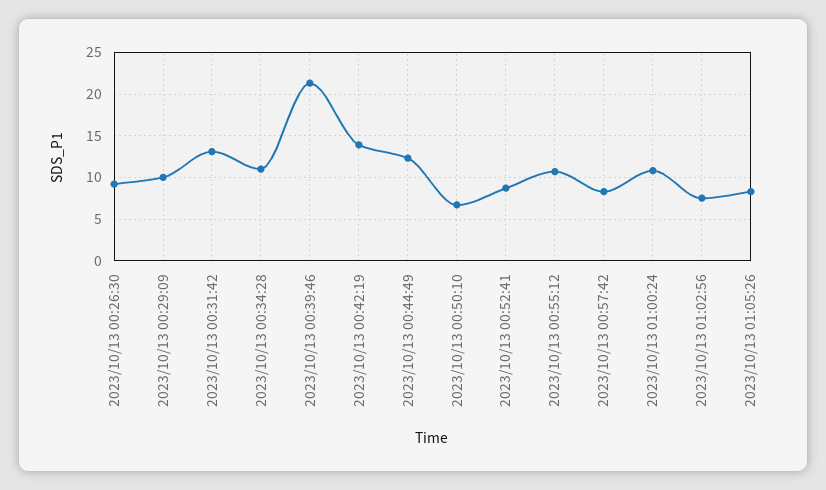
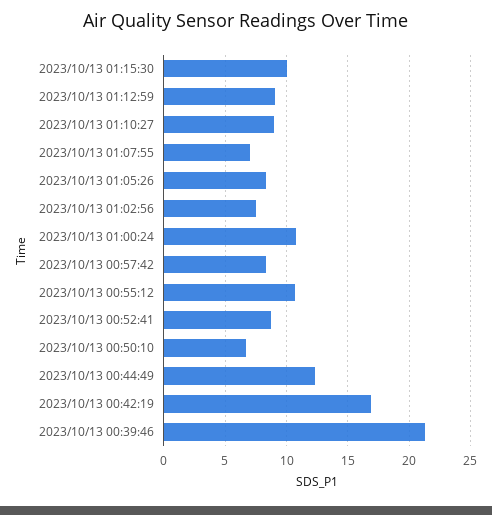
2023/10/13 00:26:30: 9 -> none
2023/10/13 00:29:09: 10 -> none
2023/10/13 00:31:42: 13 -> none
2023/10/13 00:34:28: 11 -> none
2023/10/13 00:42:19: 14 -> 17
2023/10/13 01:15:30: none -> 10
2023/10/13 01:12:59: none -> 9
2023/10/13 01:10:27: none -> 9
2023/10/13 01:07:55: none -> 7

